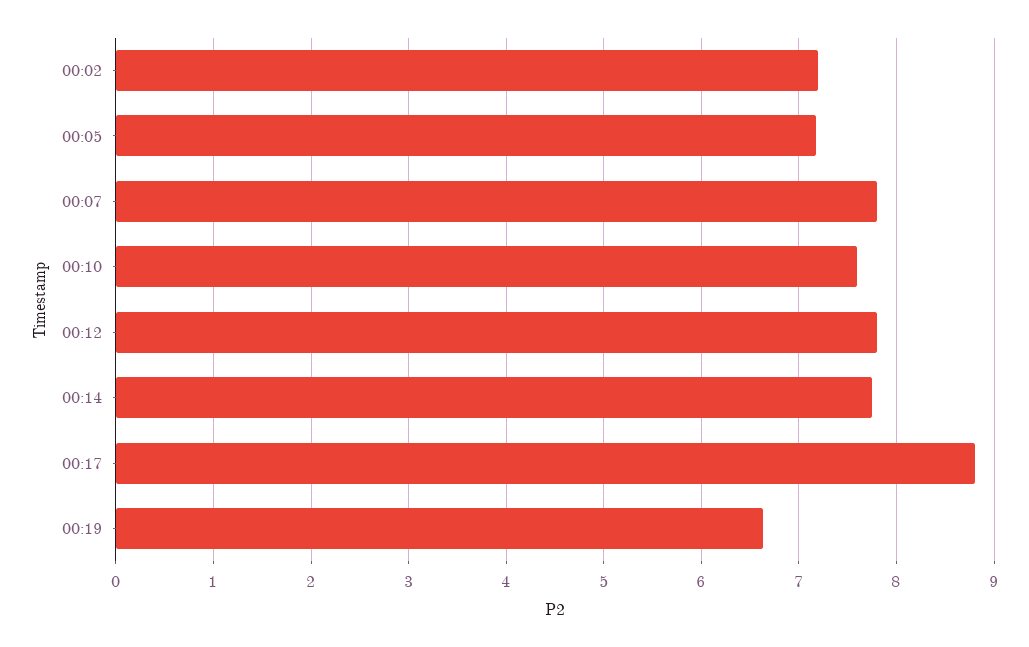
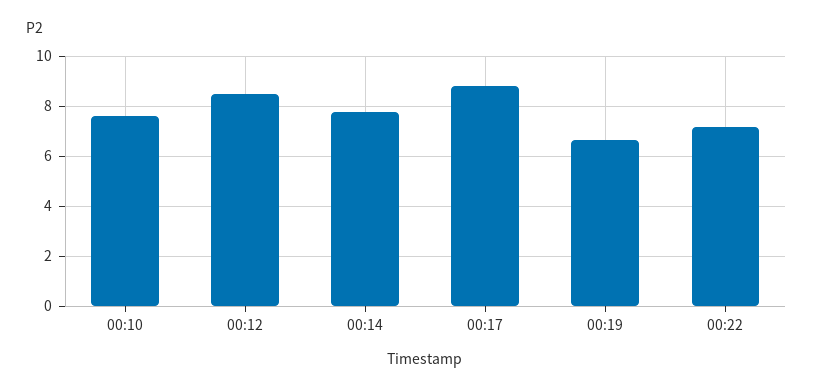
00:02: 7.2 -> none
00:05: 7.2 -> none
00:07: 7.8 -> none
00:12: 7.8 -> 8.5
00:22: none -> 7.25

